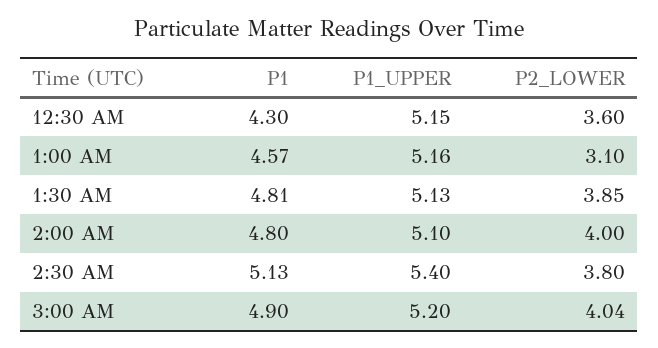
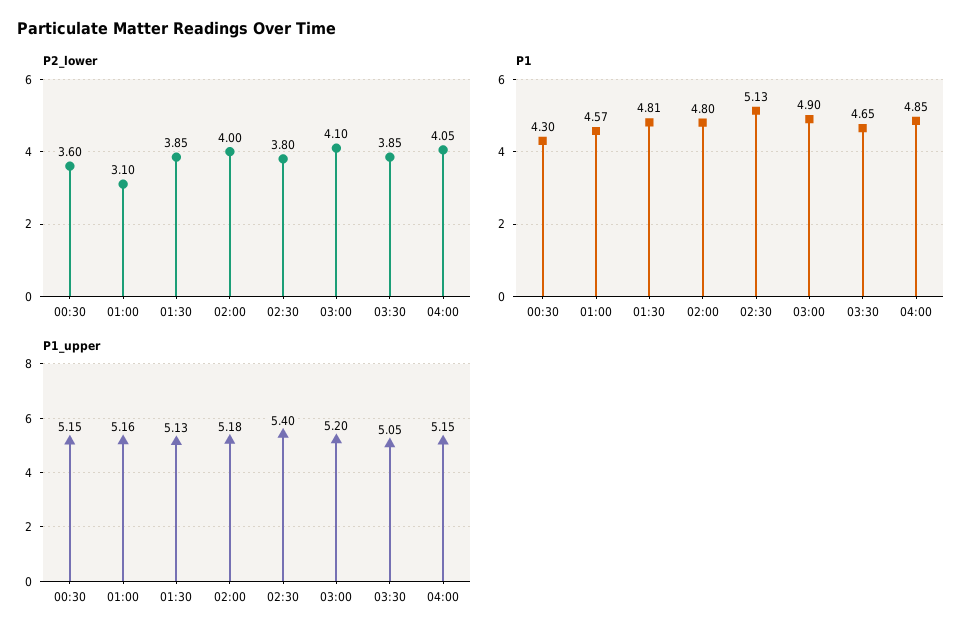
P1_UPPER, 2:00 AM: 5.1 -> 5.18
P2_LOWER, 3:00 AM: 4.04 -> 4.1
P2_LOWER, 03:30: none -> 3.85
P2_LOWER, 04:00: none -> 4.05
P1, 03:30: none -> 4.65
P1, 04:00: none -> 4.85
P1_UPPER, 03:30: none -> 5.05
P1_UPPER, 04:00: none -> 5.15

